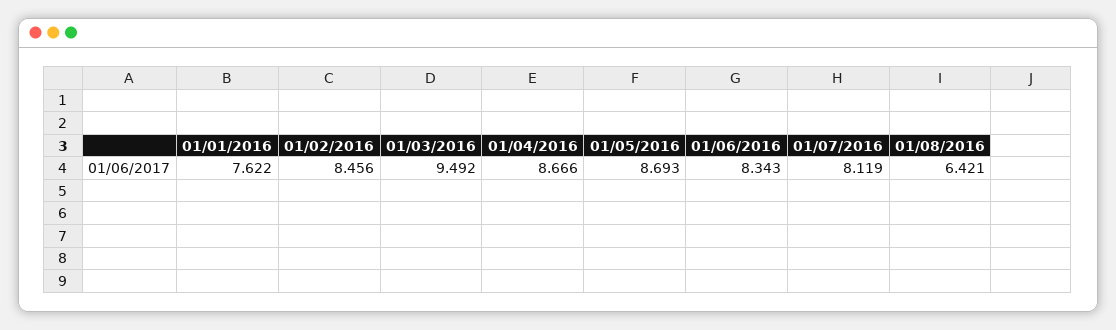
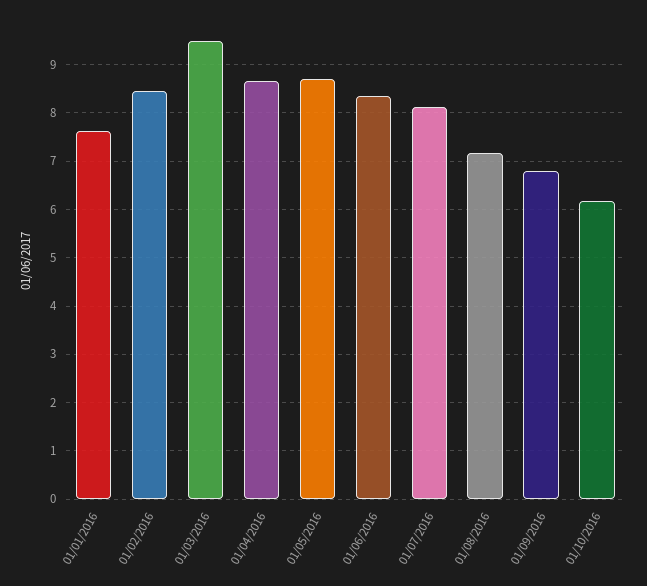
01/08/2016: 6.421 -> 7.2
01/09/2016: none -> 6.8
01/10/2016: none -> 6.2

